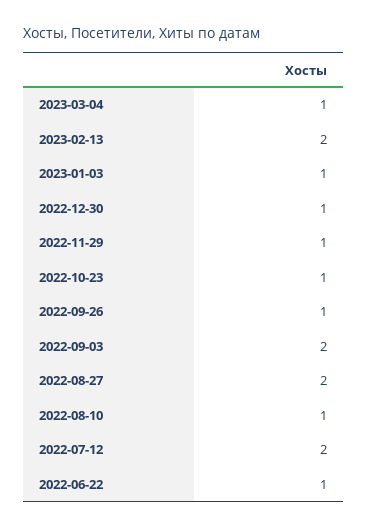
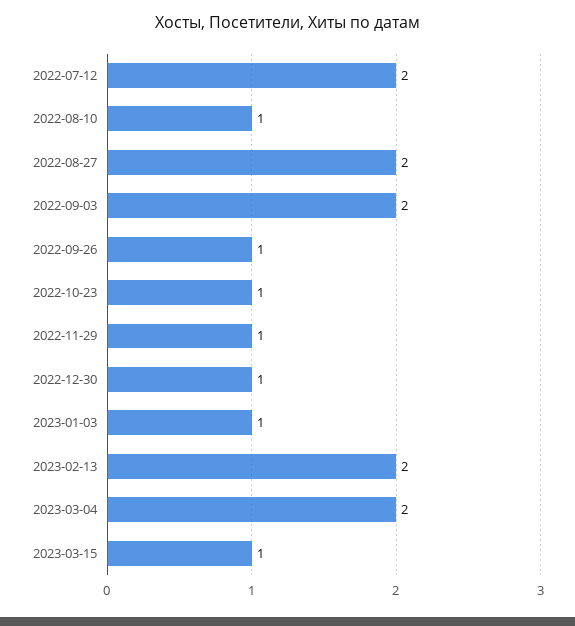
2023-03-04: 1 -> 2
2022-06-22: 1 -> none
2023-03-15: none -> 1

